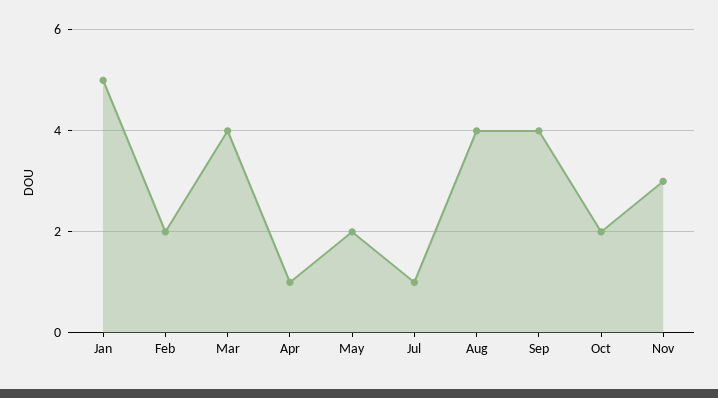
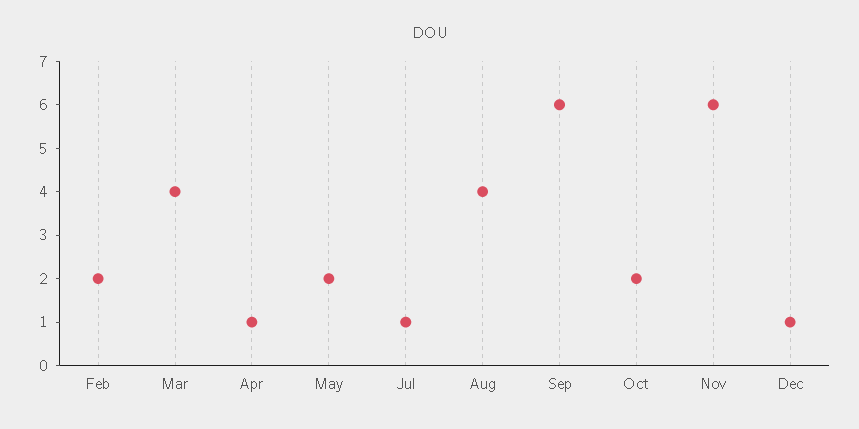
Jan: 5 -> none
Sep: 4 -> 6
Nov: 3 -> 6
Dec: none -> 1

